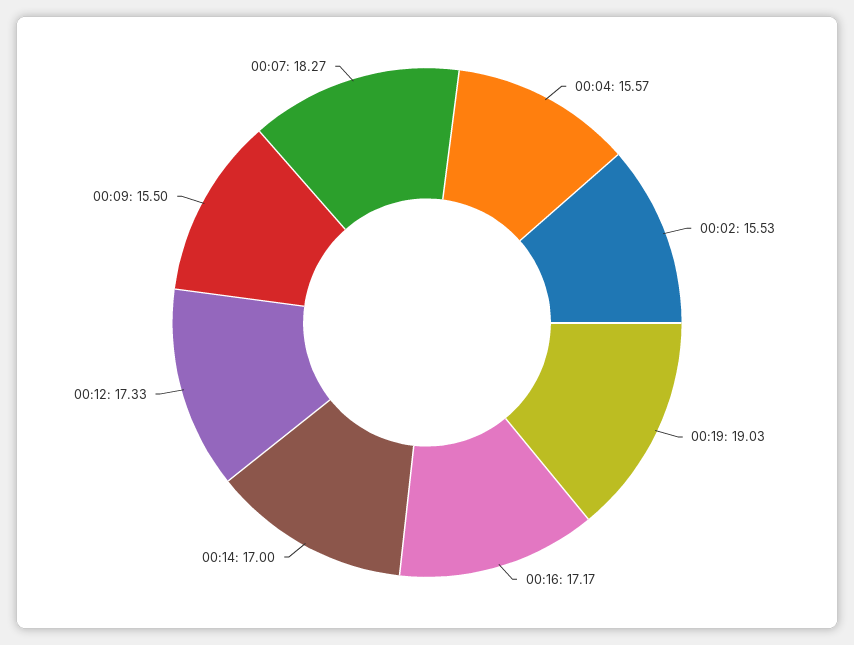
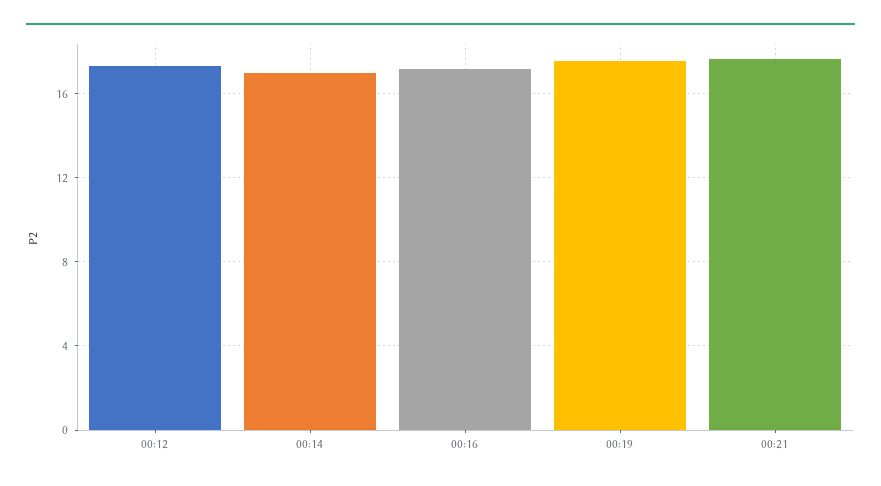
00:04: 15.57 -> none
00:02: 15.53 -> none
00:19: 19.03 -> 17.5
00:09: 15.5 -> none
00:07: 18.27 -> none
00:21: none -> 17.5

